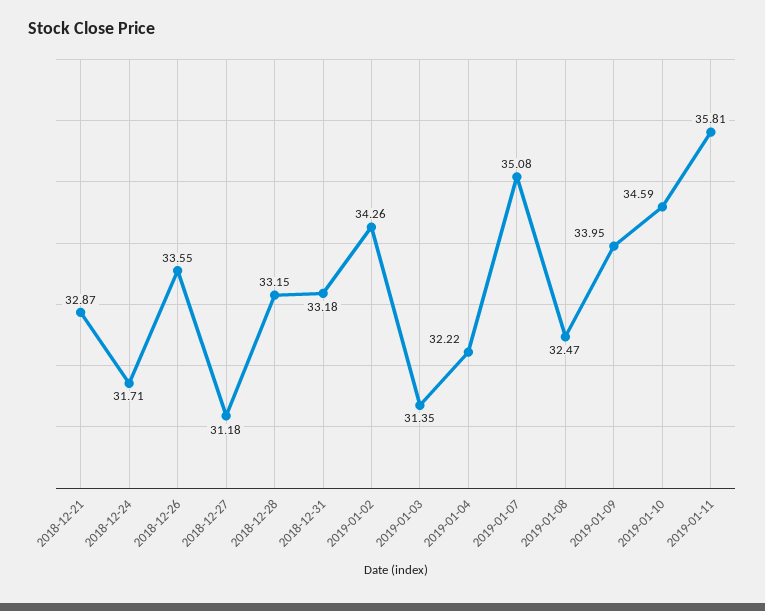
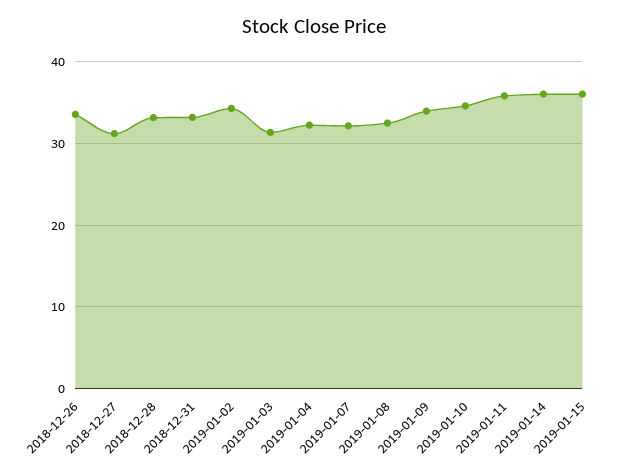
2018-12-21: 32.87 -> none
2018-12-24: 31.71 -> none
2019-01-07: 35.08 -> 32
2019-01-14: none -> 36
2019-01-15: none -> 36

